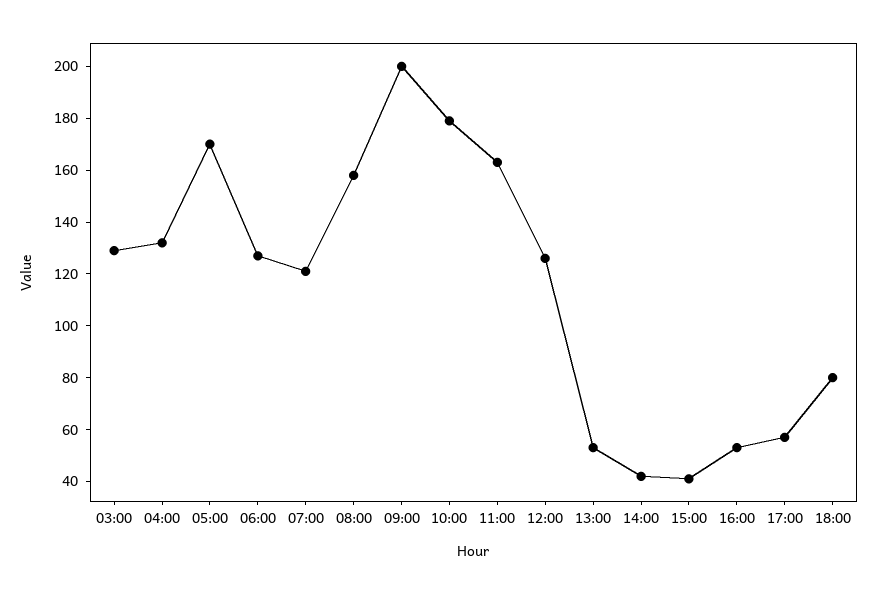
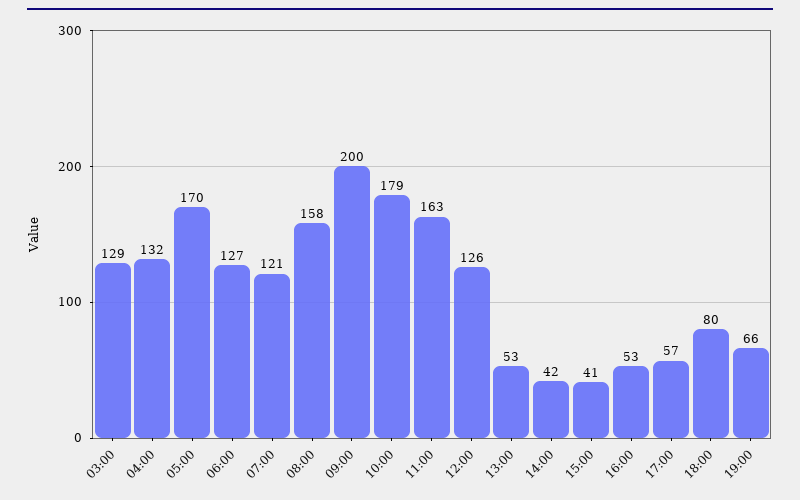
19:00: none -> 66

